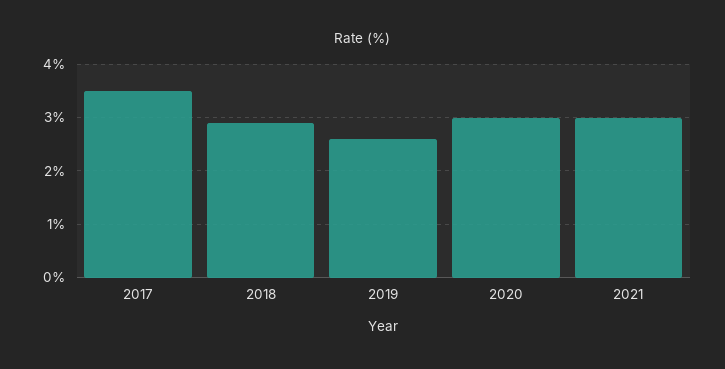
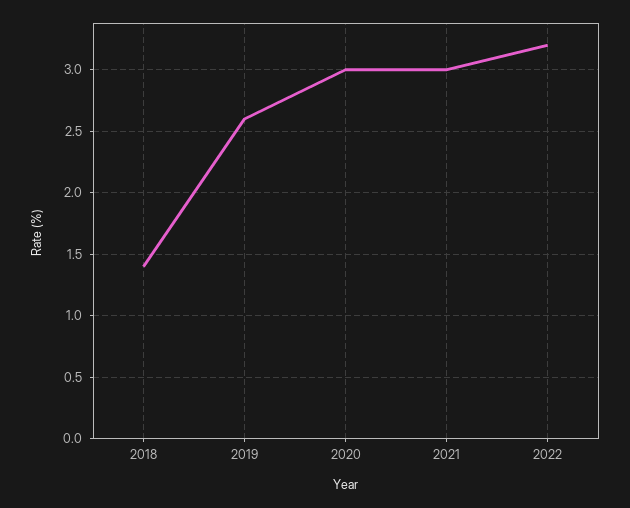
2017: 3.5 -> none
2018: 3 -> 1.4
2022: none -> 3.2

